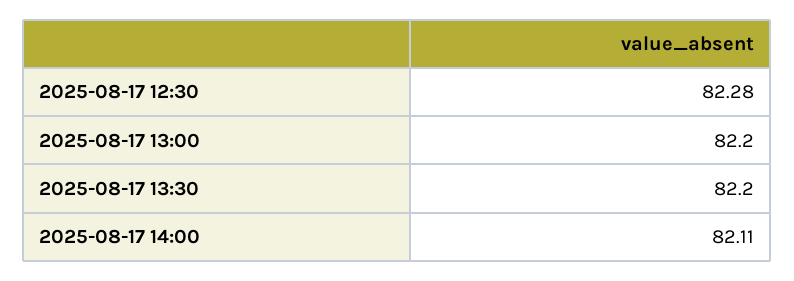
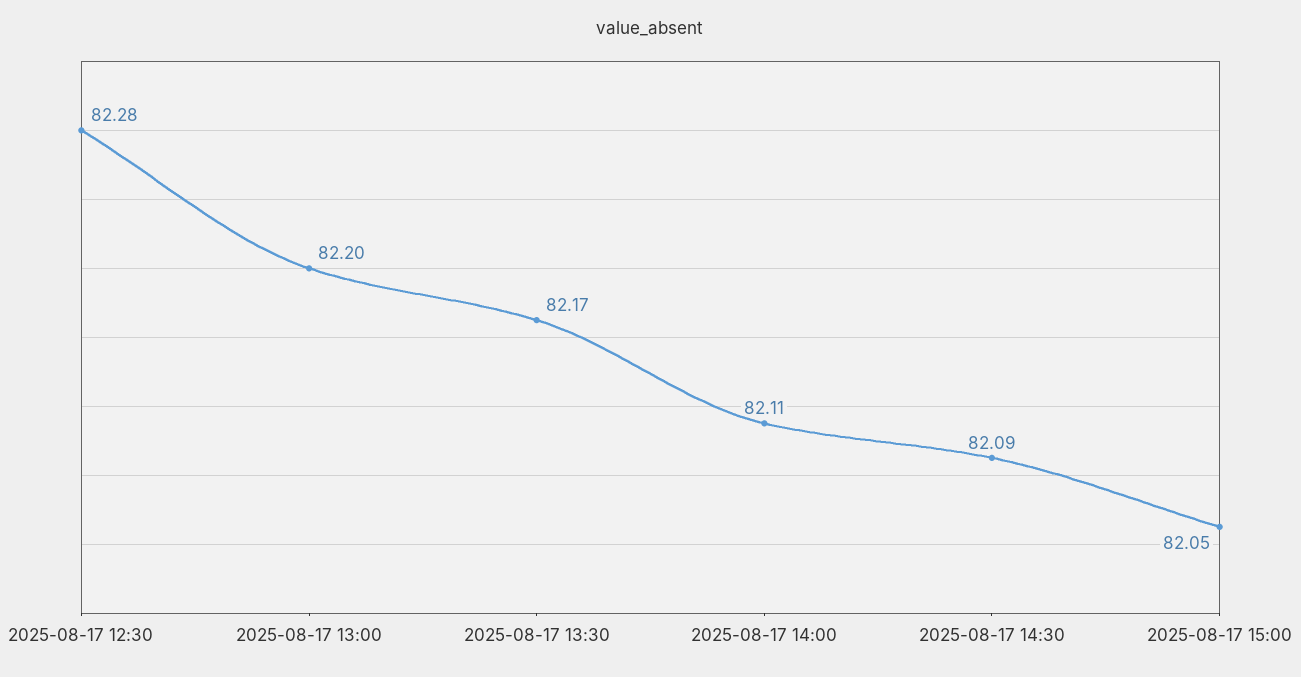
2025-08-17 13:30: 82.2 -> 82.17
2025-08-17 14:30: none -> 82.09
2025-08-17 15:00: none -> 82.05

